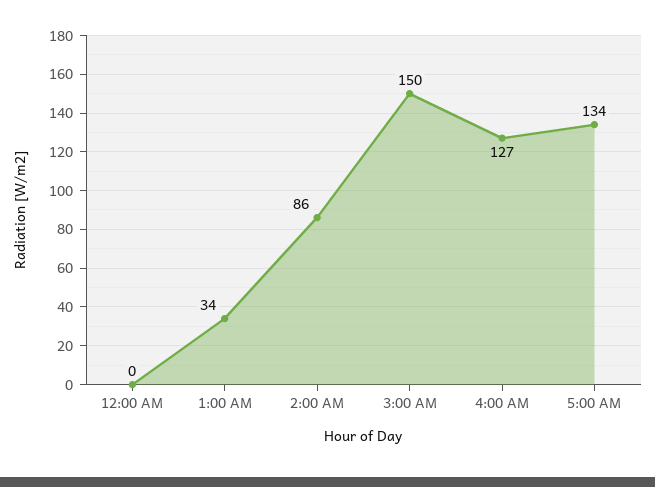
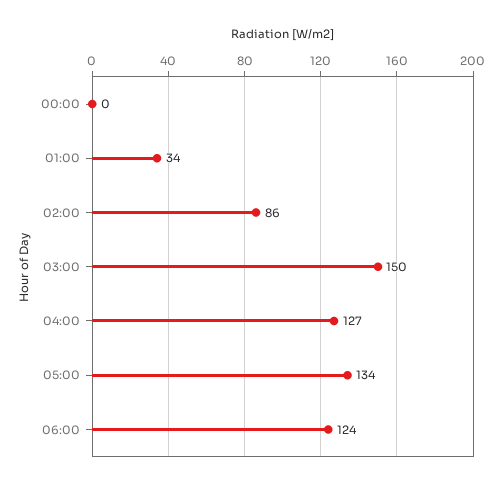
06:00: none -> 124

